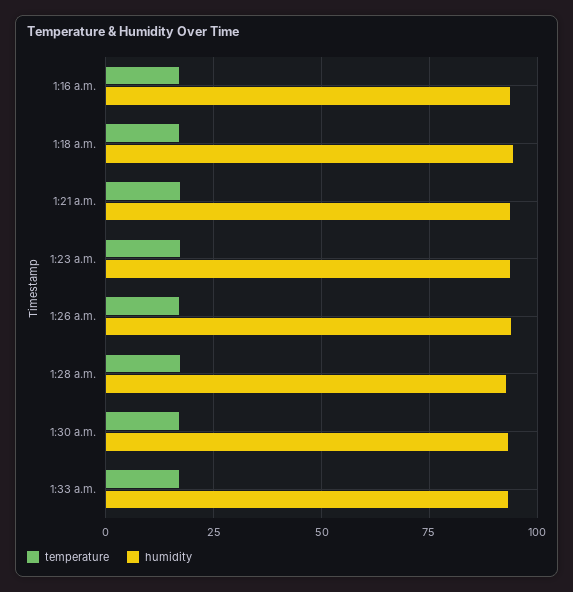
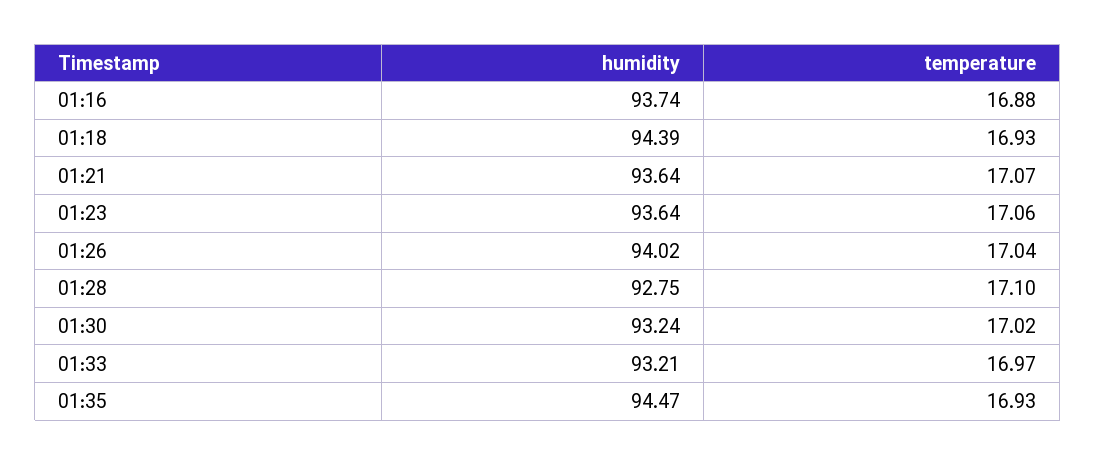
humidity, 01:35: none -> 94.47
temperature, 01:35: none -> 16.93

